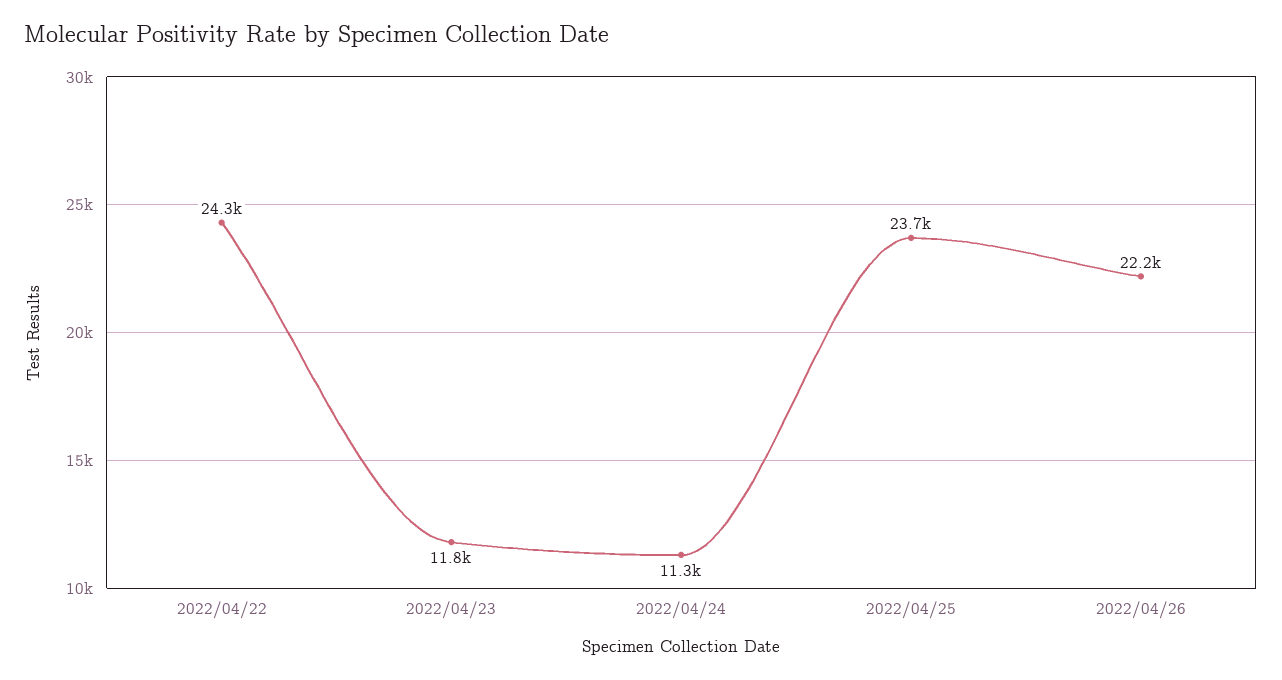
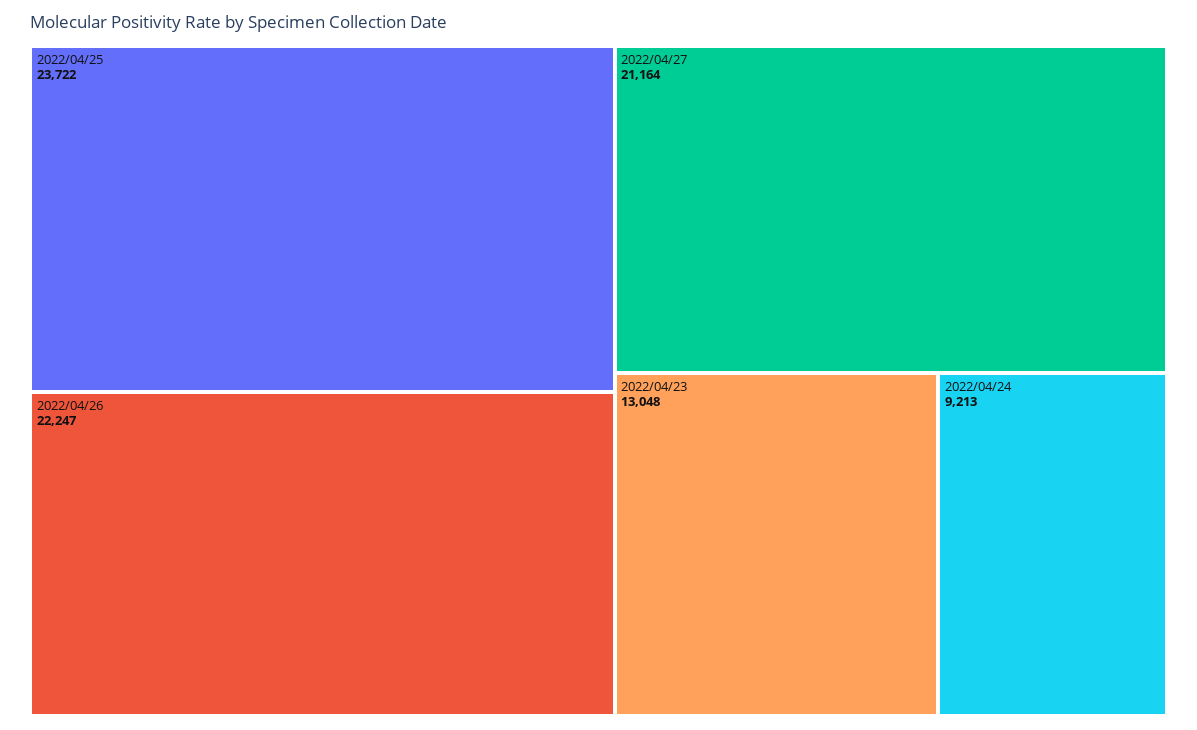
2022/04/22: 24300 -> none
2022/04/23: 11800 -> 13048
2022/04/24: 11300 -> 9213
2022/04/27: none -> 21164

